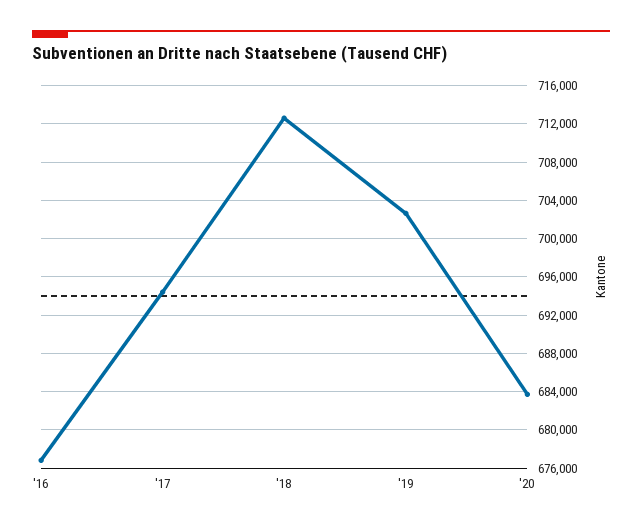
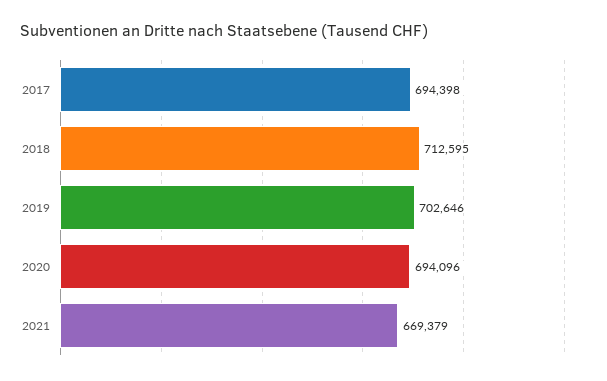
'16: 677000 -> none
'20: 684000 -> 694096
2021: none -> 669379

